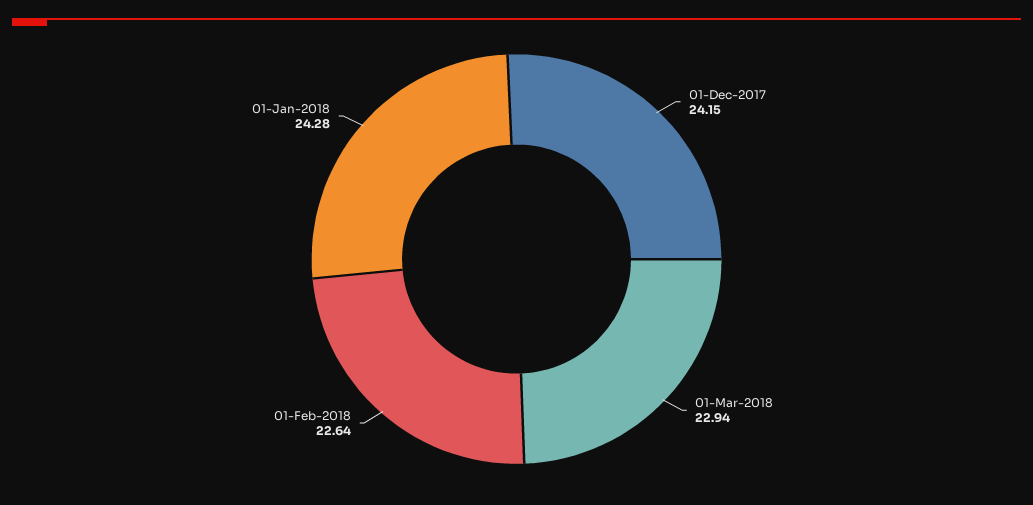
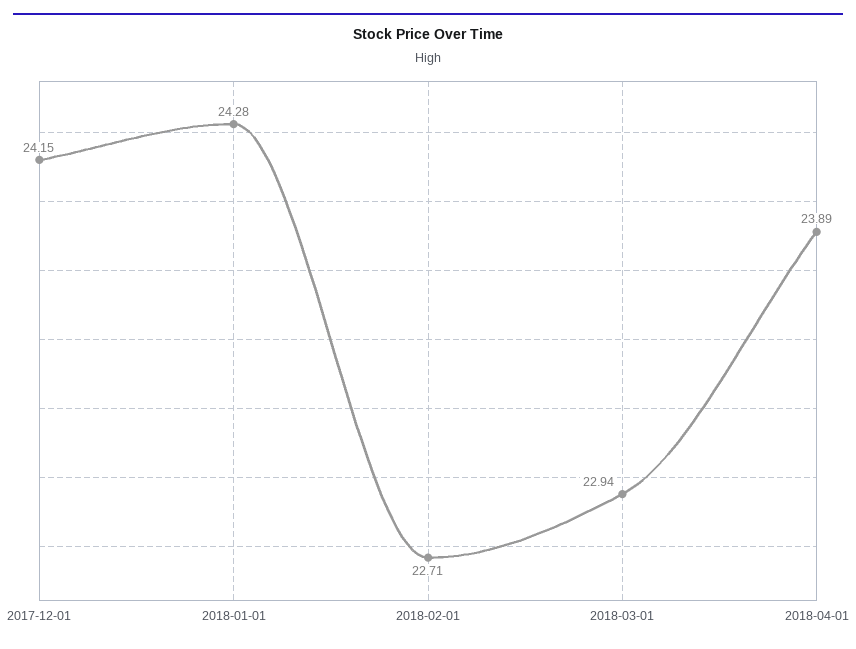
01-Feb-2018: 22.64 -> 22.71
2018-04-01: none -> 23.89

